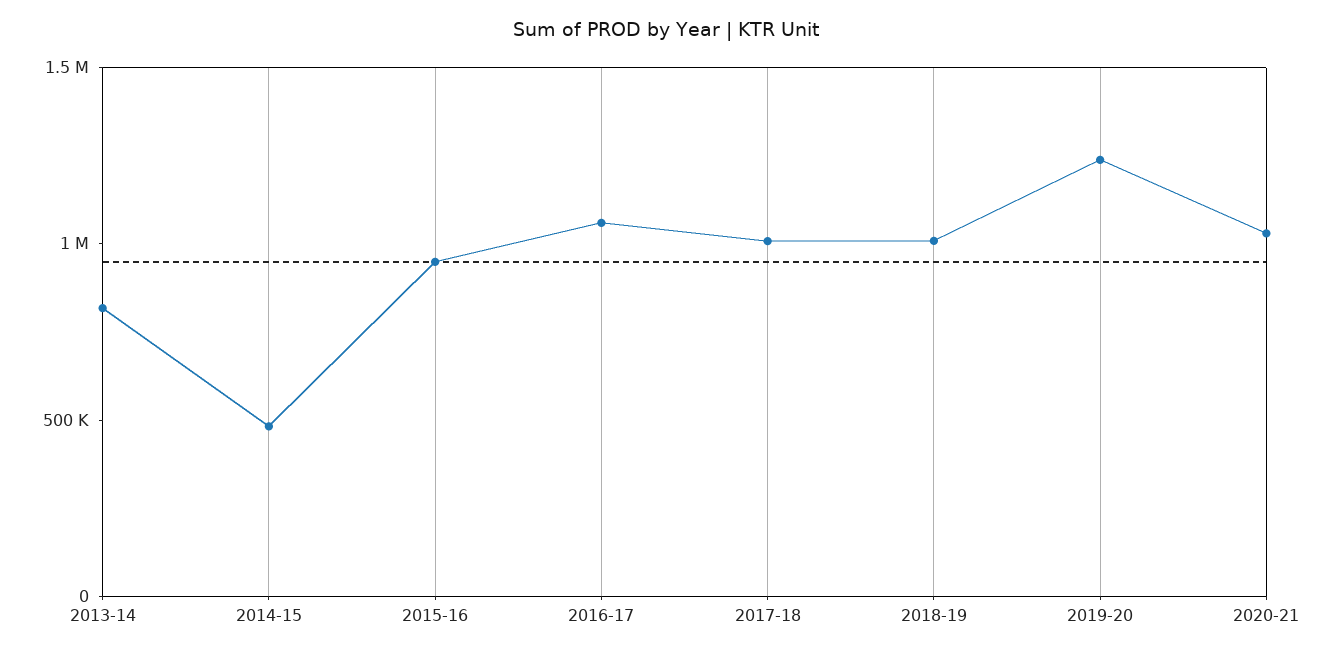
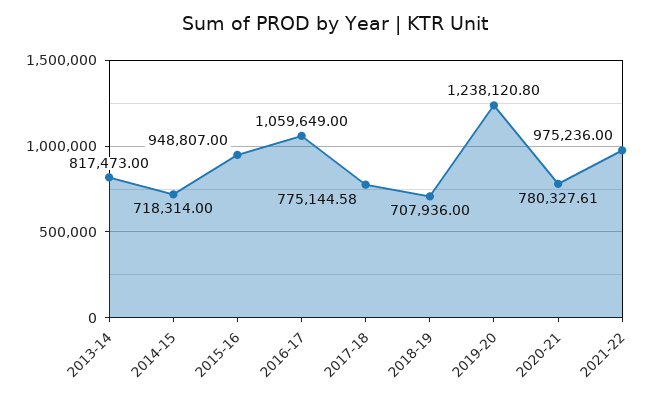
2014-15: 500000 -> 718314
2017-18: 1000000 -> 775144.58
2018-19: 1000000 -> 707936
2020-21: 1000000 -> 780327.61
2021-22: none -> 975236

